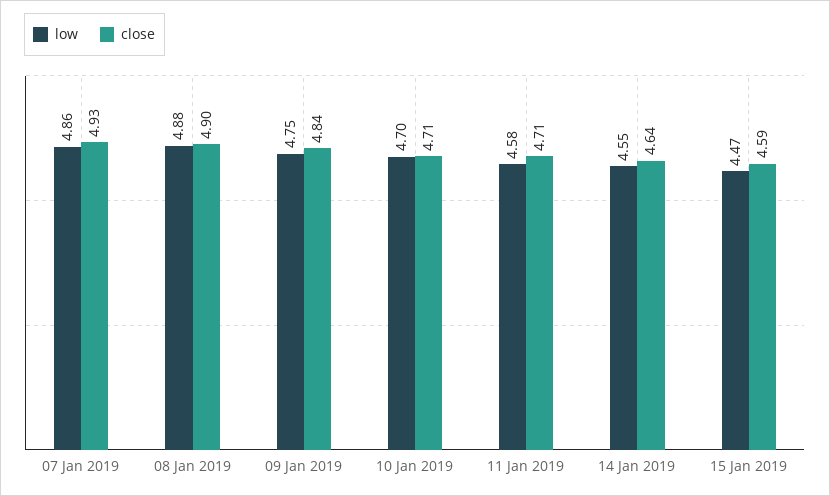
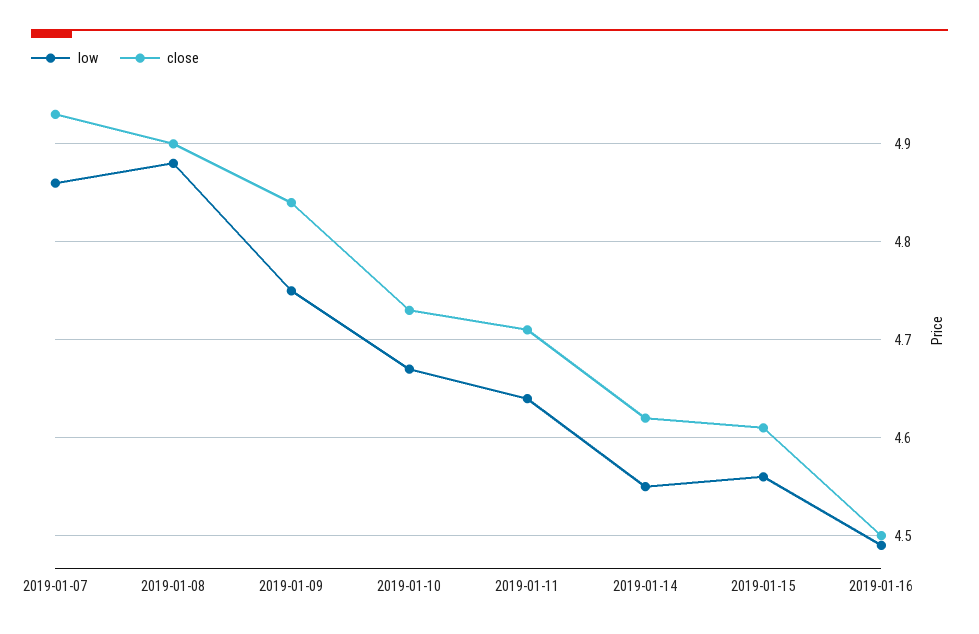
low, 10 Jan 2019: 4.7 -> 4.67
close, 10 Jan 2019: 4.71 -> 4.73
low, 11 Jan 2019: 4.58 -> 4.64
close, 14 Jan 2019: 4.64 -> 4.62
low, 15 Jan 2019: 4.47 -> 4.56
close, 15 Jan 2019: 4.59 -> 4.61
low, 2019-01-16: none -> 4.49
close, 2019-01-16: none -> 4.5

